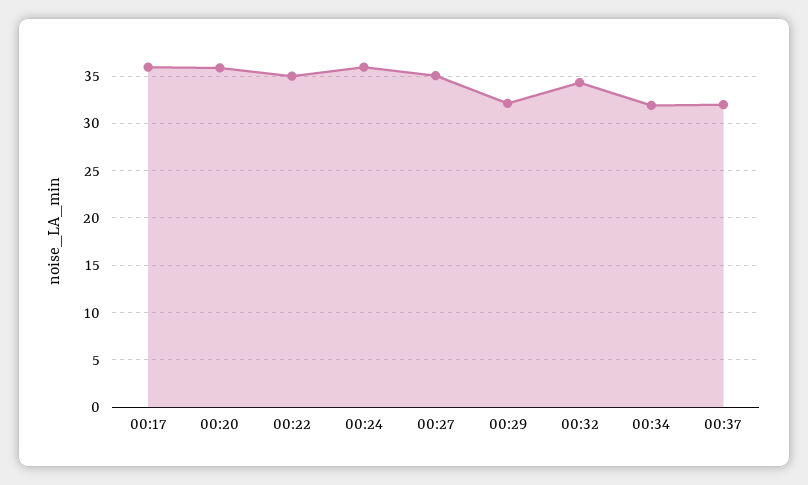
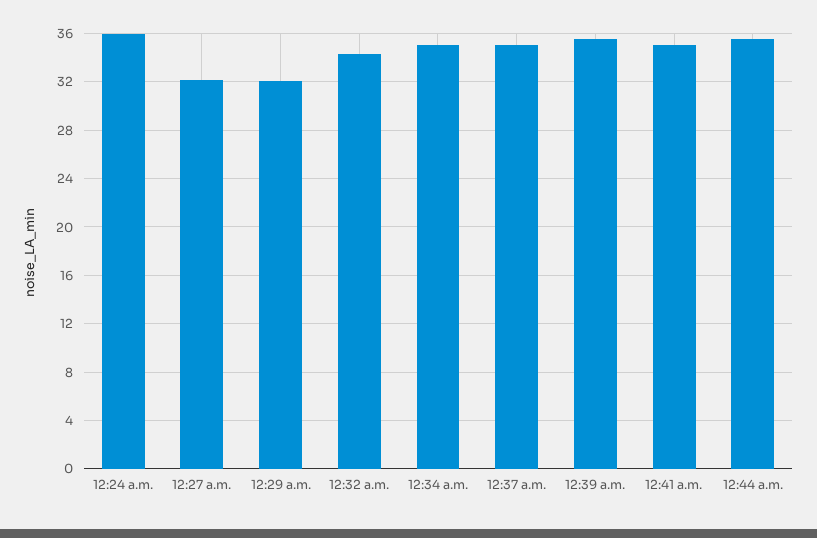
00:17: 36 -> none
00:20: 36 -> none
00:22: 35 -> none
00:27: 35 -> 32
00:34: 32 -> 35
00:37: 32 -> 35
12:39 a.m.: none -> 35.5
12:41 a.m.: none -> 35
12:44 a.m.: none -> 35.5

